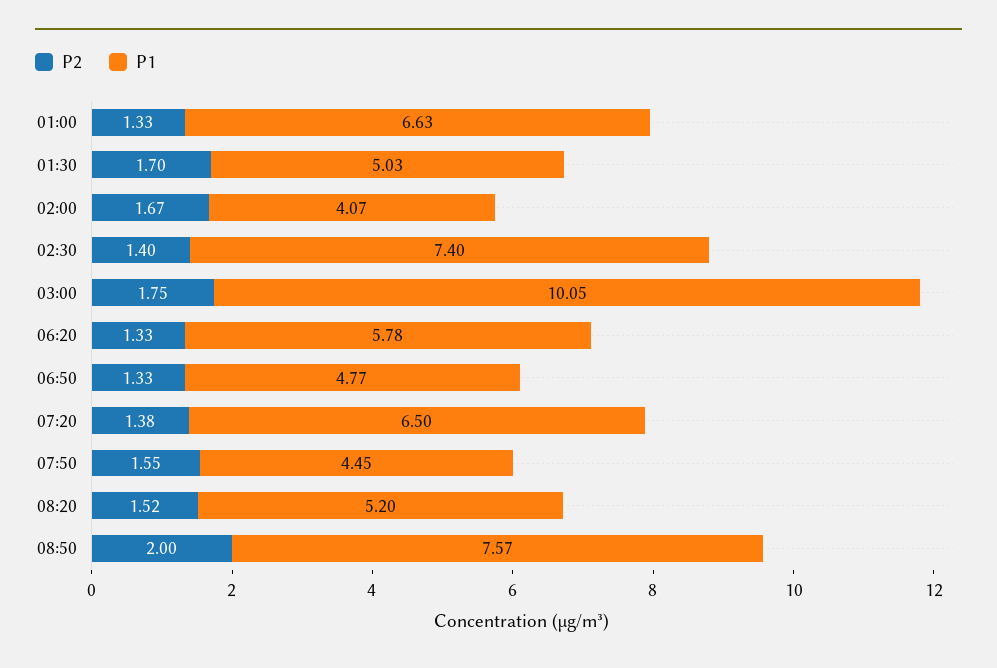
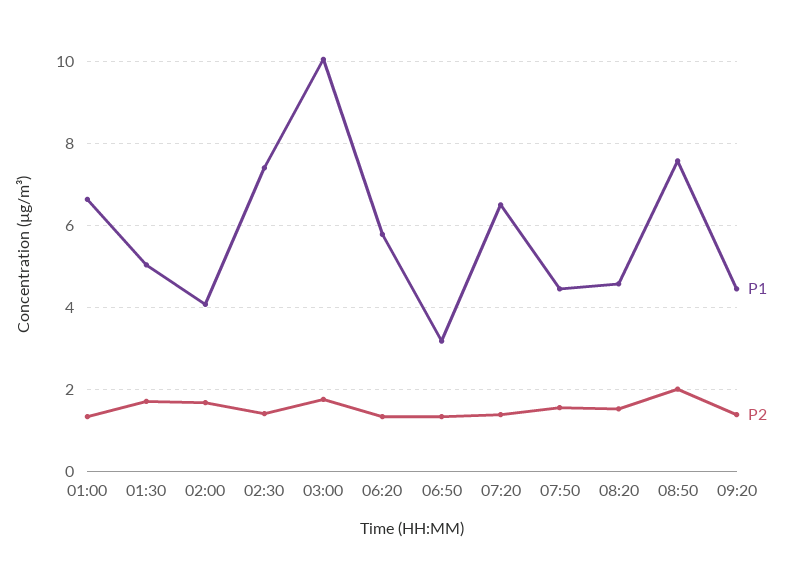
P1, 06:50: 4.77 -> 3.2
P1, 08:20: 5.2 -> 4.6
P1, 09:20: none -> 4.4
P2, 09:20: none -> 1.4

